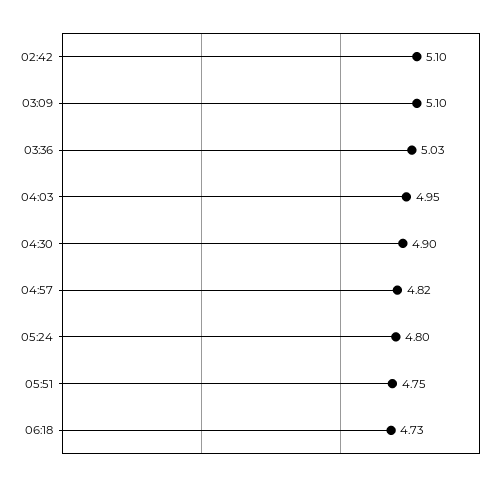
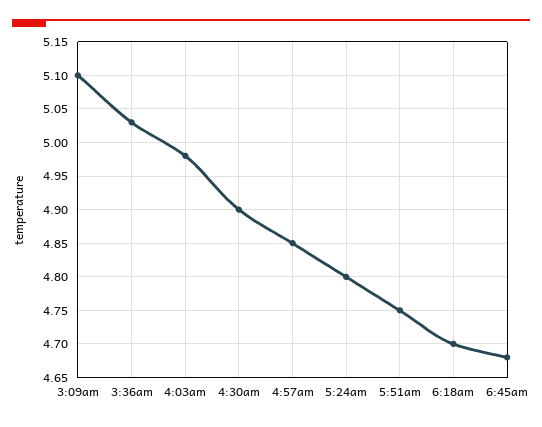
02:42: 5.1 -> none
04:03: 4.95 -> 4.98
04:57: 4.82 -> 4.85
06:18: 4.73 -> 4.7
6:45am: none -> 4.68

